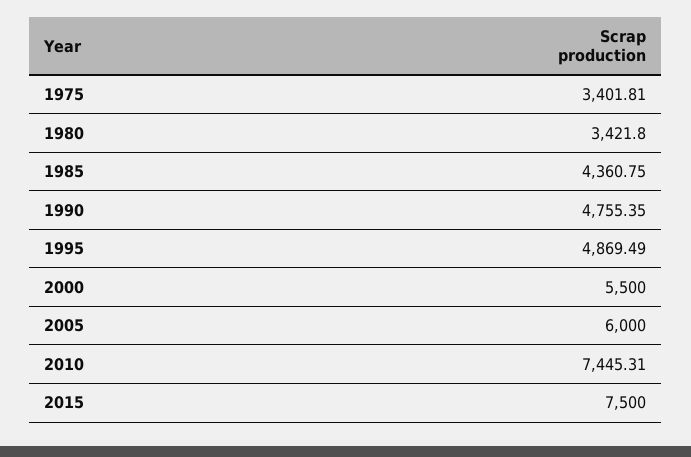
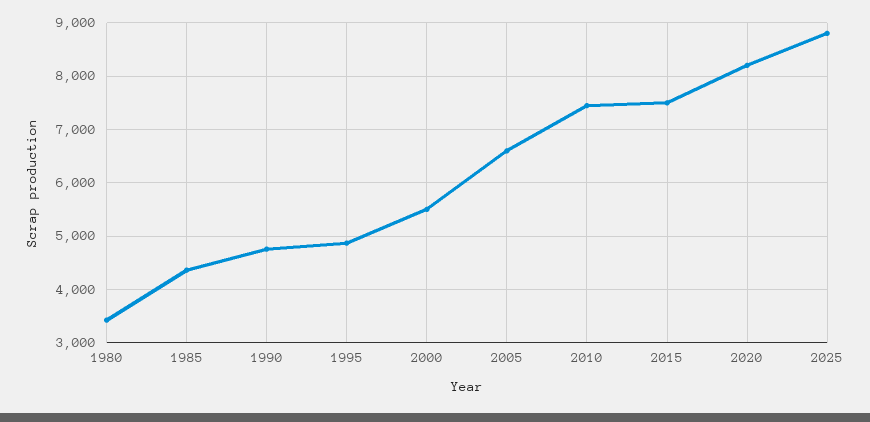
1975: 3401.81 -> none
2005: 6000 -> 6600
2020: none -> 8200
2025: none -> 8800

